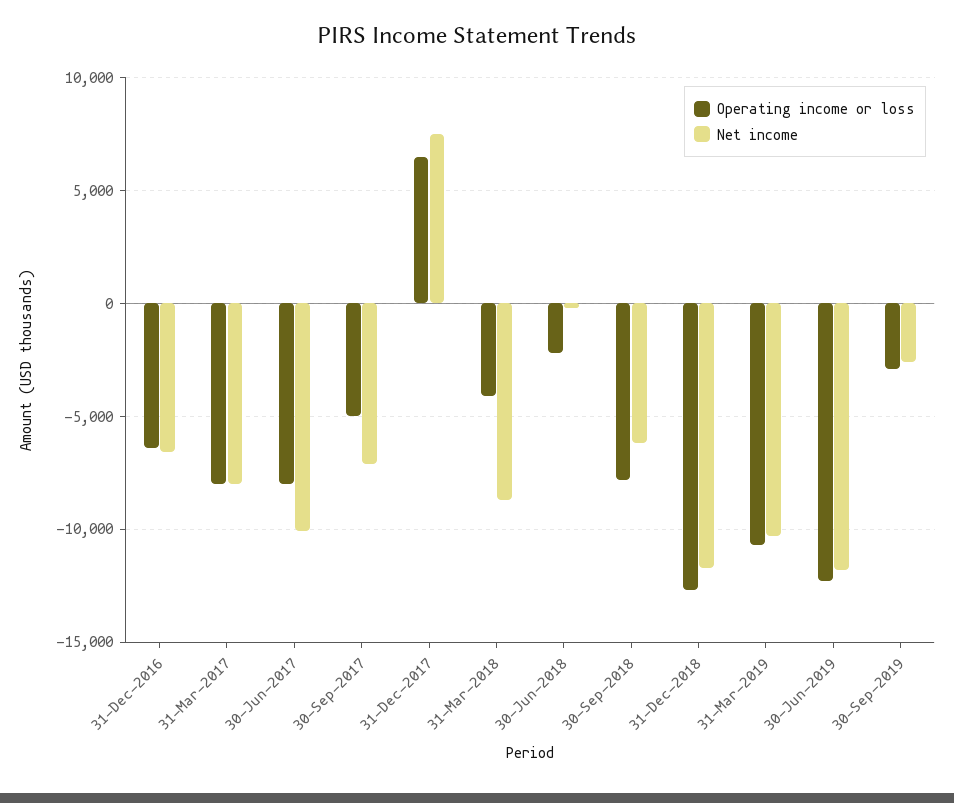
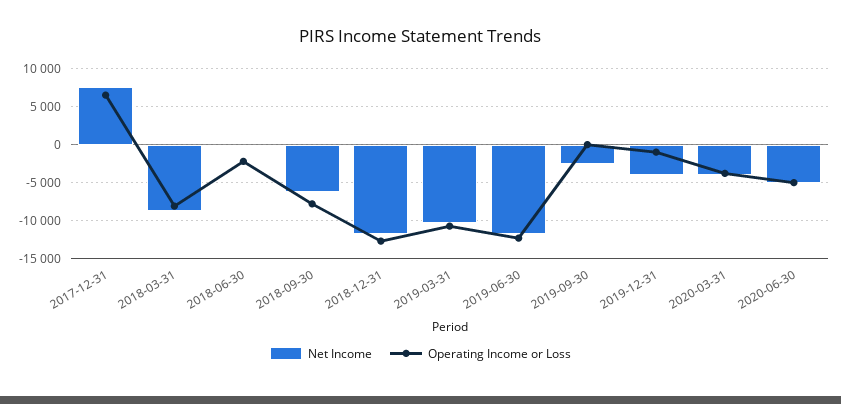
Operating income or loss, 31-Dec-2016: -6500 -> none
Net income, 31-Dec-2016: -6500 -> none
Operating income or loss, 31-Mar-2017: -8000 -> none
Net income, 31-Mar-2017: -8000 -> none
Operating income or loss, 30-Jun-2017: -8000 -> none
Net income, 30-Jun-2017: -10000 -> none
Operating income or loss, 30-Sep-2017: -5000 -> none
Net income, 30-Sep-2017: -7000 -> none
Operating income or loss, 31-Mar-2018: -4000 -> -8000
Operating income or loss, 30-Sep-2019: -3000 -> 0
Net income, 2019-12-31: none -> -4000
Operating income or loss, 2019-12-31: none -> -1000
Net income, 2020-03-31: none -> -4000
Operating income or loss, 2020-03-31: none -> -4000
Net income, 2020-06-30: none -> -5000
Operating income or loss, 2020-06-30: none -> -5000

